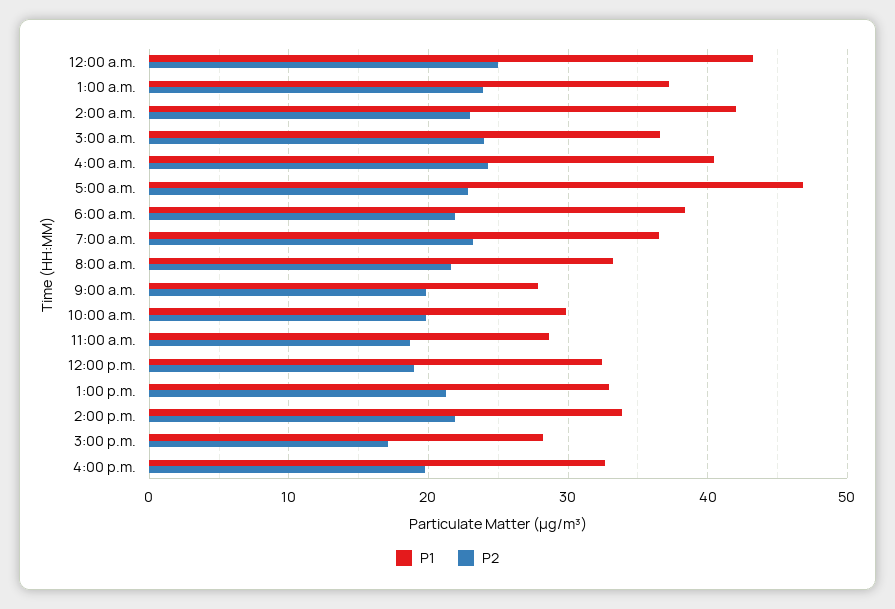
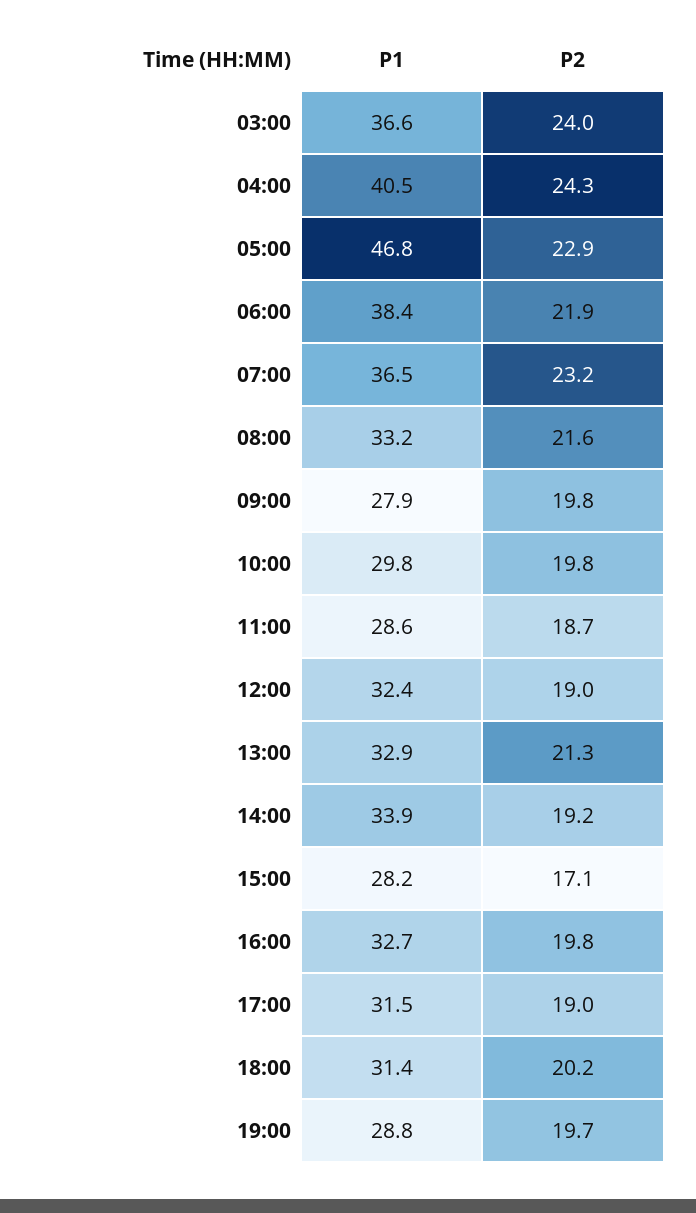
P1, 12:00 a.m.: 43 -> none
P2, 12:00 a.m.: 25 -> none
P1, 1:00 a.m.: 37 -> none
P2, 1:00 a.m.: 24 -> none
P1, 2:00 a.m.: 42 -> none
P2, 2:00 a.m.: 23 -> none
P2, 2:00 p.m.: 22 -> 19.2
P1, 17:00: none -> 31.5
P2, 17:00: none -> 19
P1, 18:00: none -> 31.4
P2, 18:00: none -> 20.2
P1, 19:00: none -> 28.8
P2, 19:00: none -> 19.7

